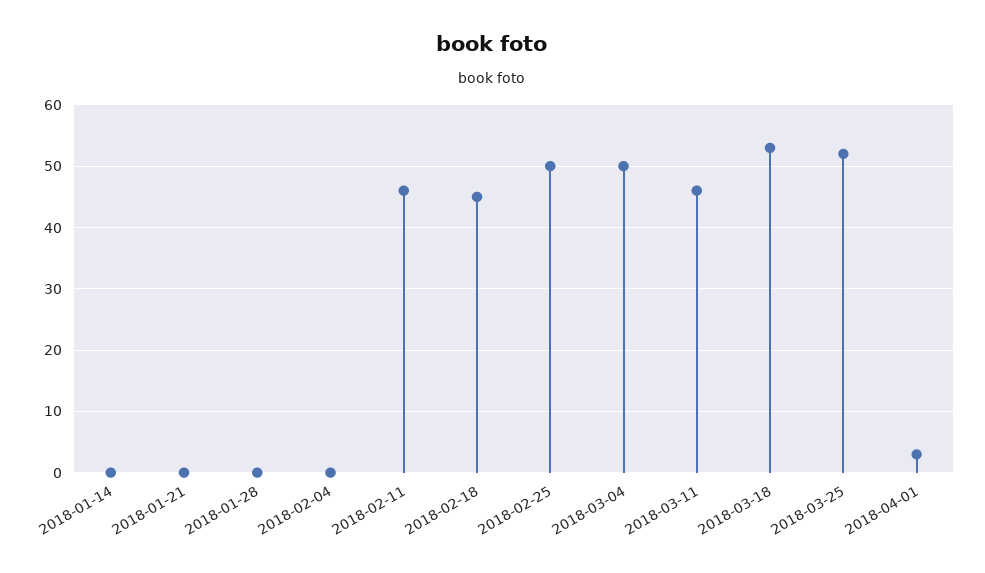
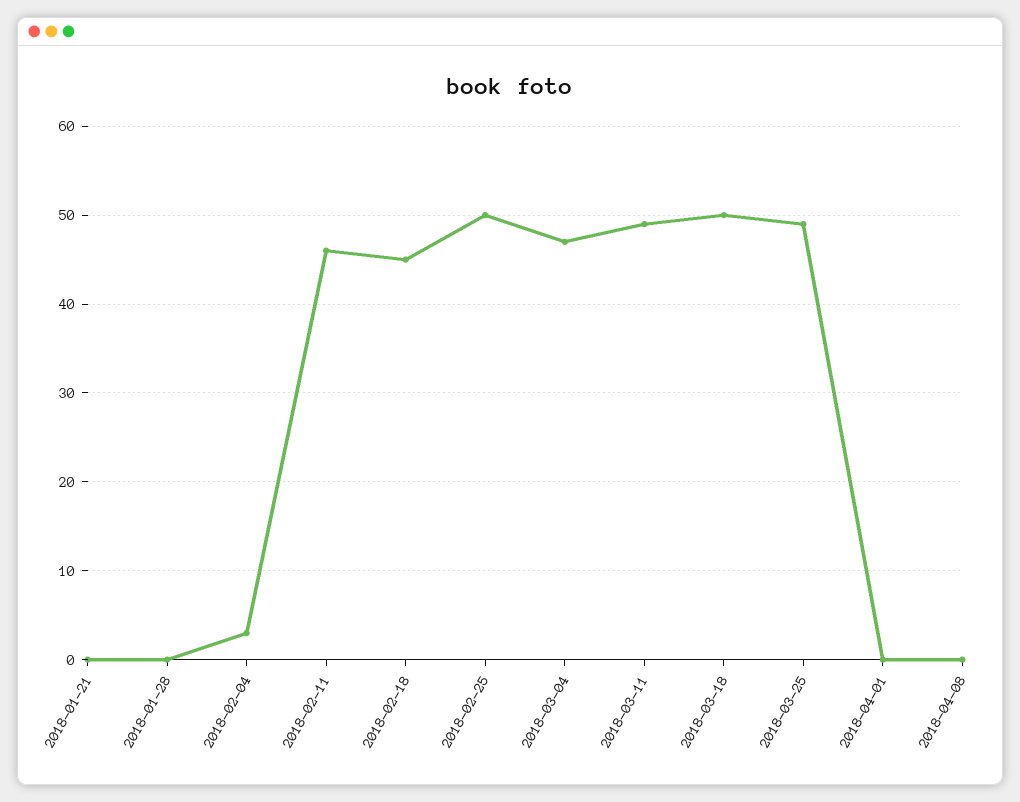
2018-01-14: 0 -> none
2018-02-04: 0 -> 3
2018-03-04: 50 -> 47
2018-03-11: 46 -> 49
2018-03-18: 53 -> 50
2018-03-25: 52 -> 49
2018-04-01: 3 -> 0
2018-04-08: none -> 0

